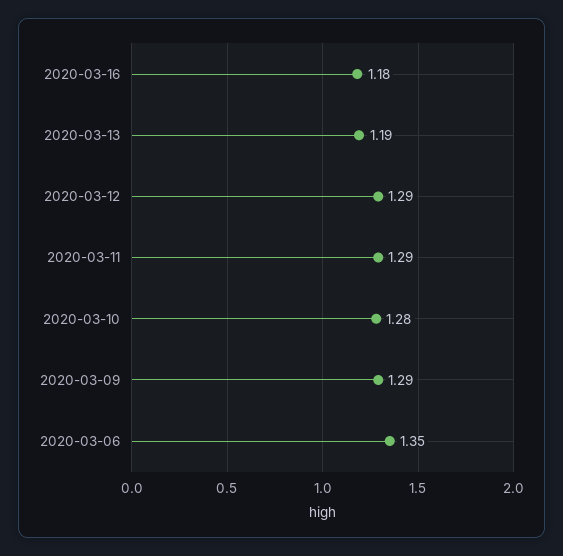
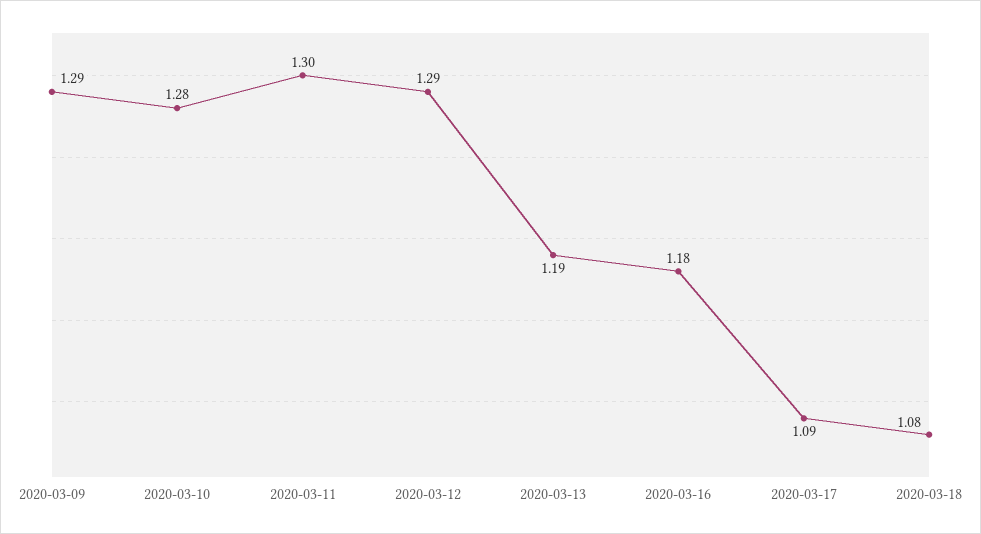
2020-03-11: 1.29 -> 1.3
2020-03-06: 1.35 -> none
2020-03-17: none -> 1.09
2020-03-18: none -> 1.08

